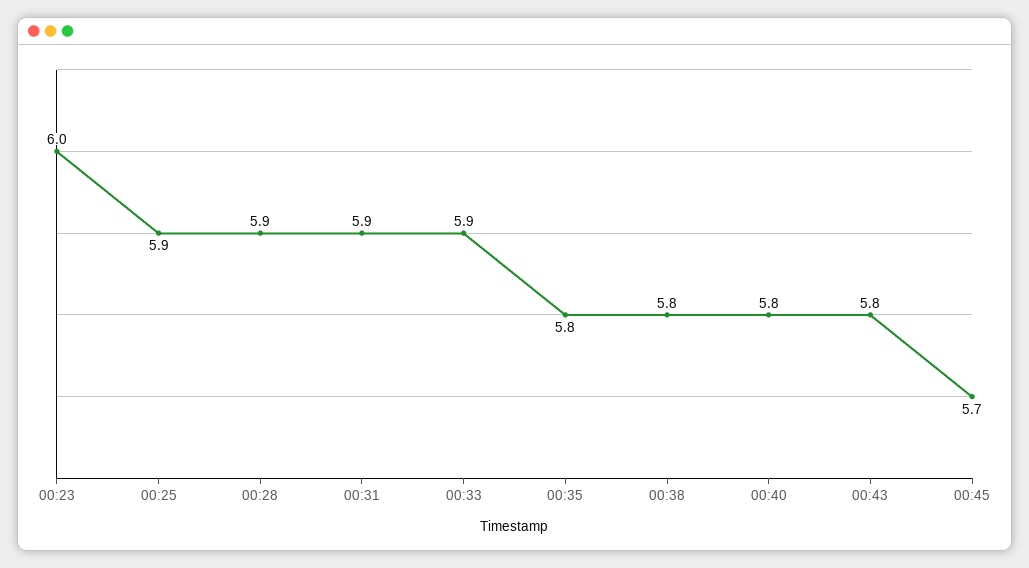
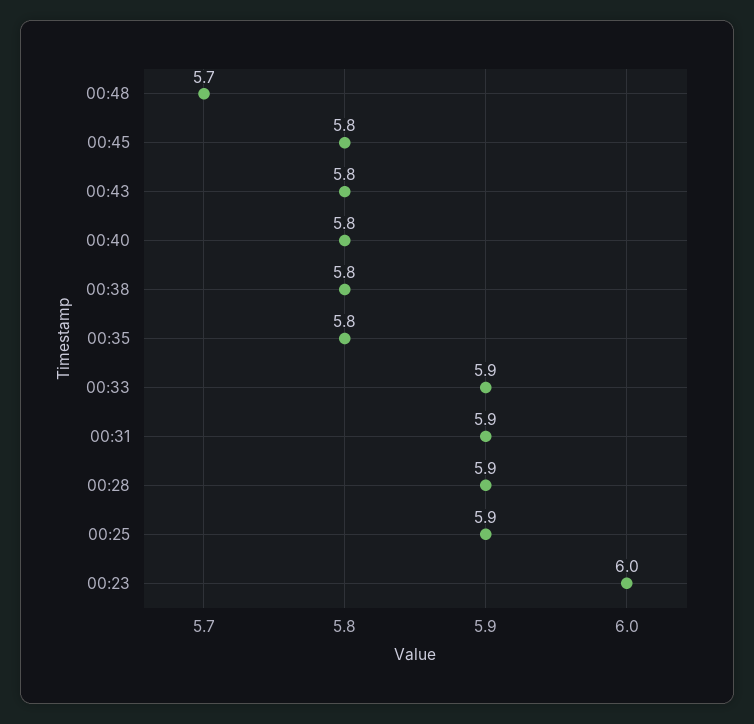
00:45: 5.7 -> 5.8
00:48: none -> 5.7

